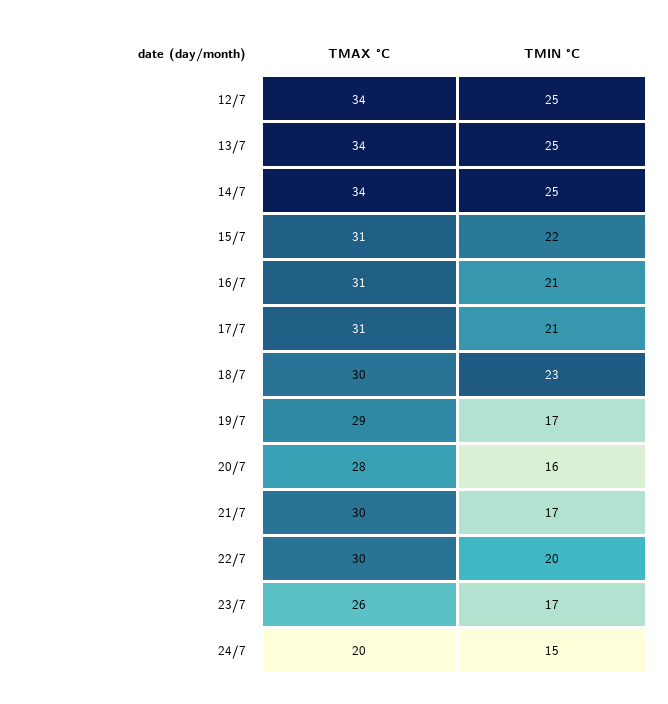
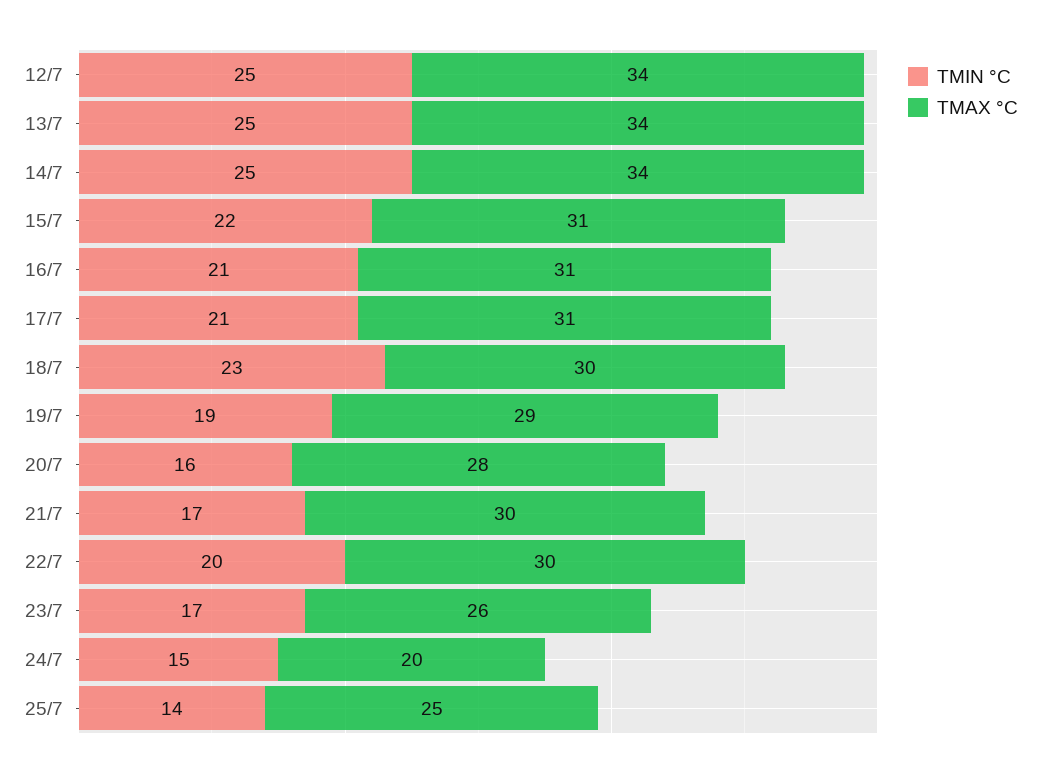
TMIN °C, 19/7: 17 -> 19
TMIN °C, 25/7: none -> 14
TMAX °C, 25/7: none -> 25

